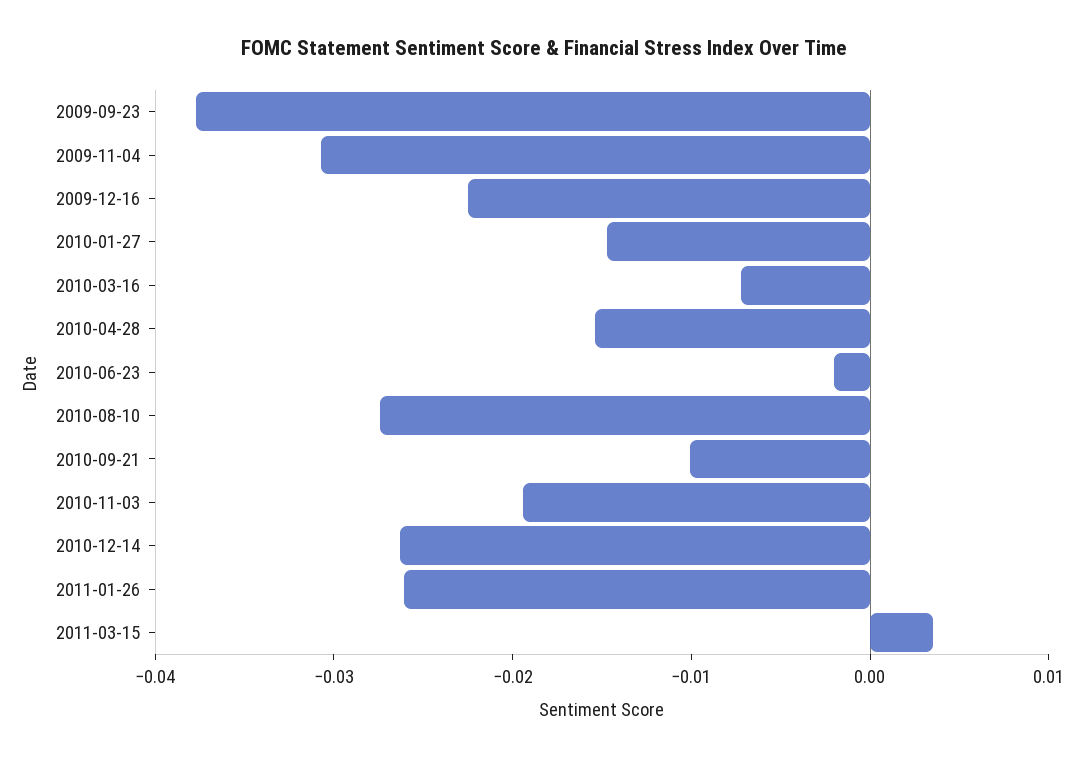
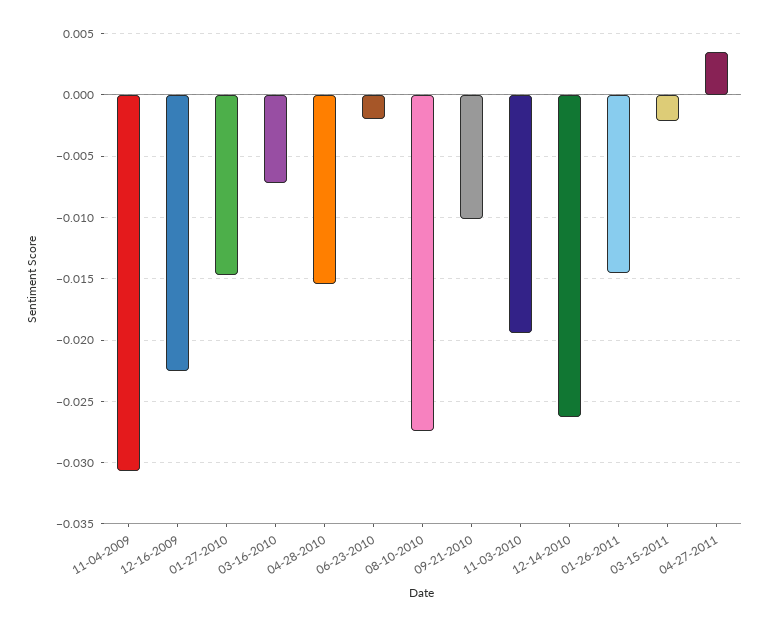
2009-09-23: -0.038 -> none
2011-01-26: -0.026 -> -0.0145
2011-03-15: 0.004 -> -0.002
04-27-2011: none -> 0.0035

